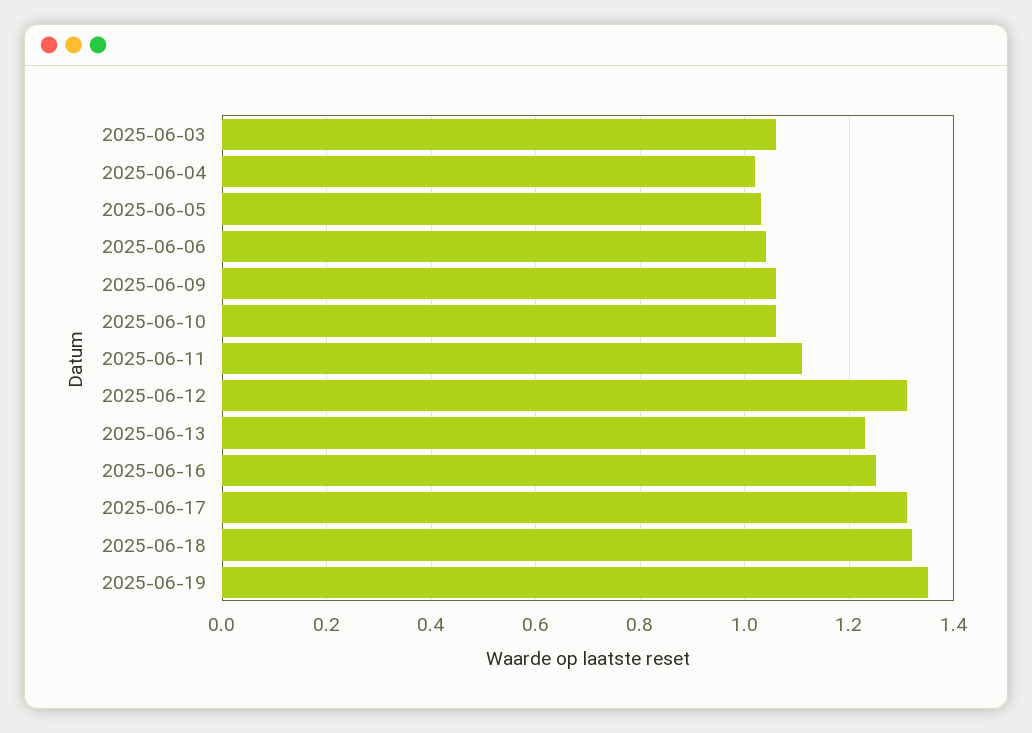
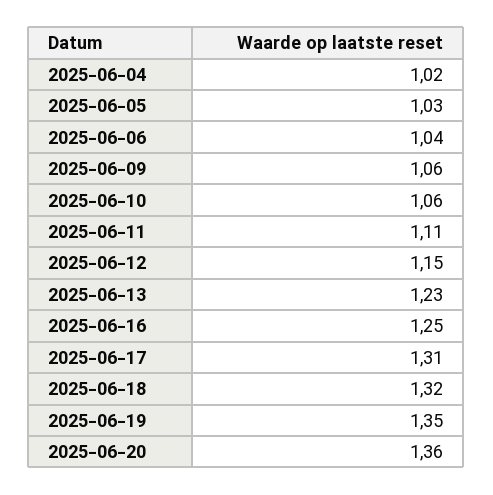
2025-06-03: 1.05 -> none
2025-06-12: 1.3 -> 1.15
2025-06-20: none -> 1.36

